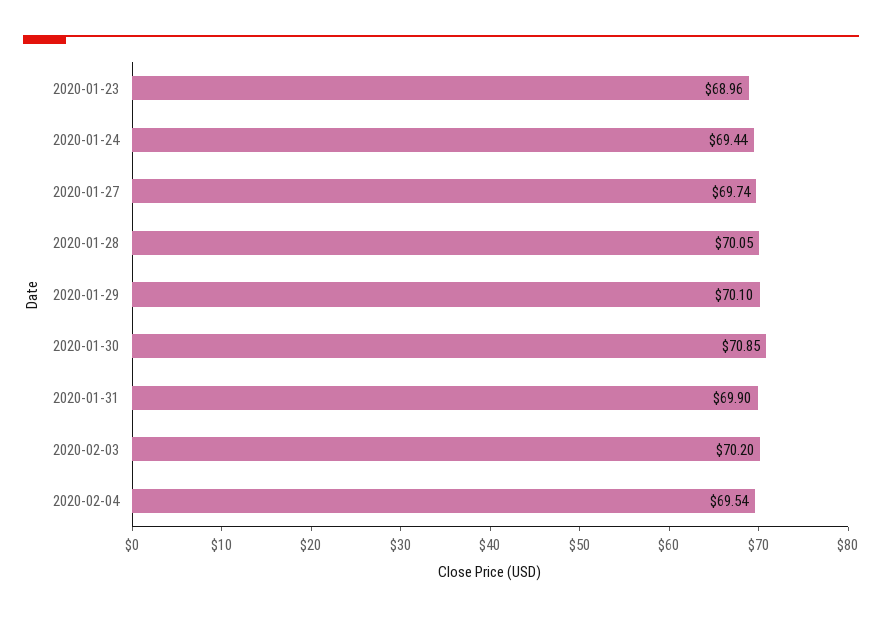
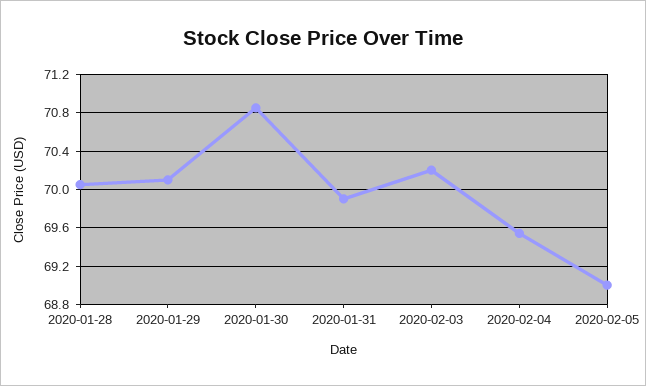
2020-01-23: 68.96 -> none
2020-01-24: 69.44 -> none
2020-01-27: 69.74 -> none
2020-02-05: none -> 69

